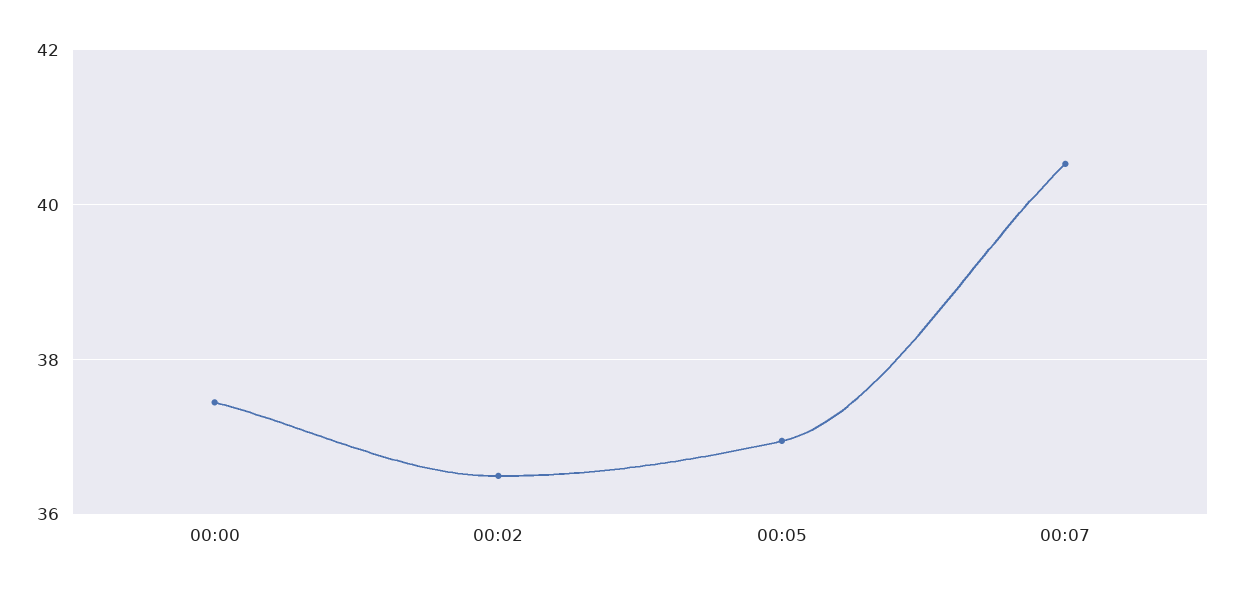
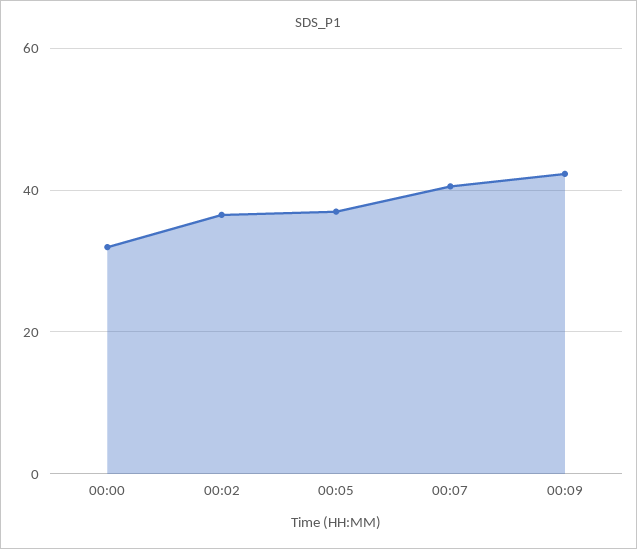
00:00: 37.4 -> 32
00:09: none -> 42

